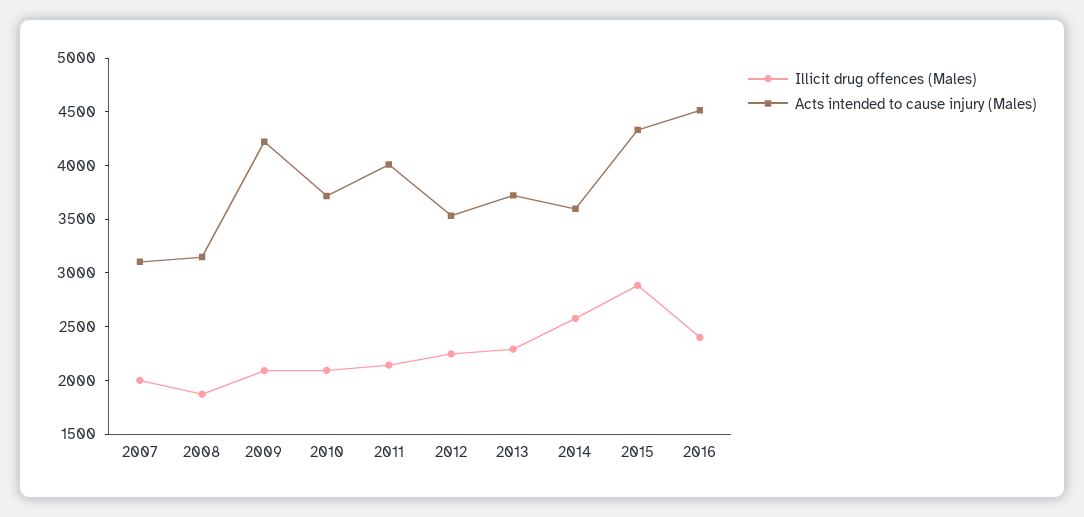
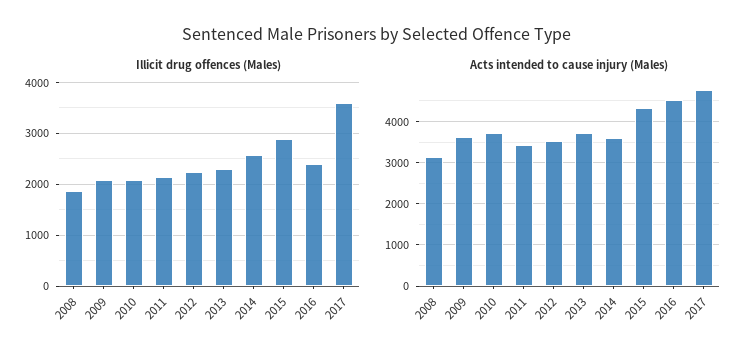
Illicit drug offences (Males), 2007: 2000 -> none
Acts intended to cause injury (Males), 2007: 3100 -> none
Acts intended to cause injury (Males), 2009: 4200 -> 3600
Acts intended to cause injury (Males), 2011: 4000 -> 3400
Illicit drug offences (Males), 2017: none -> 3600
Acts intended to cause injury (Males), 2017: none -> 4800

